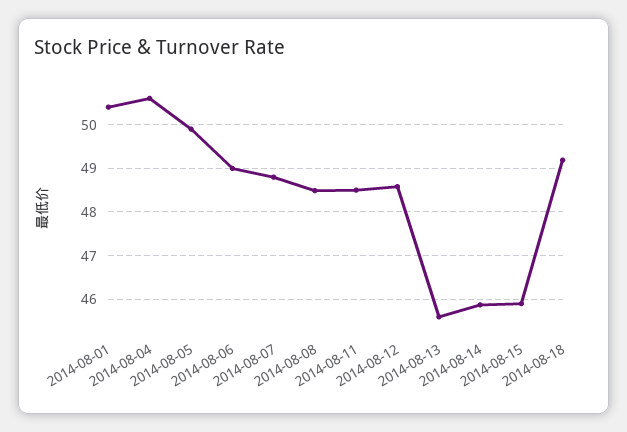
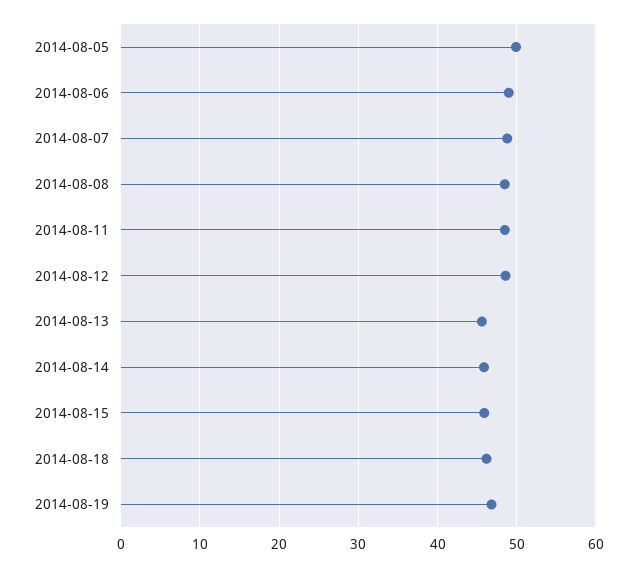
2014-08-01: 50.4 -> none
2014-08-04: 50.6 -> none
2014-08-18: 49.2 -> 46
2014-08-19: none -> 47

